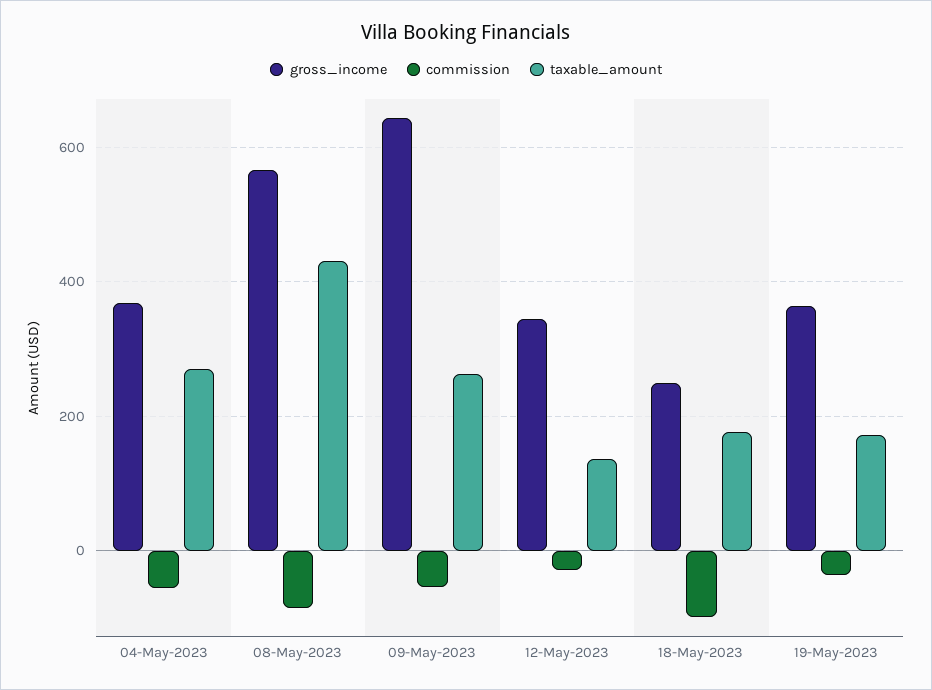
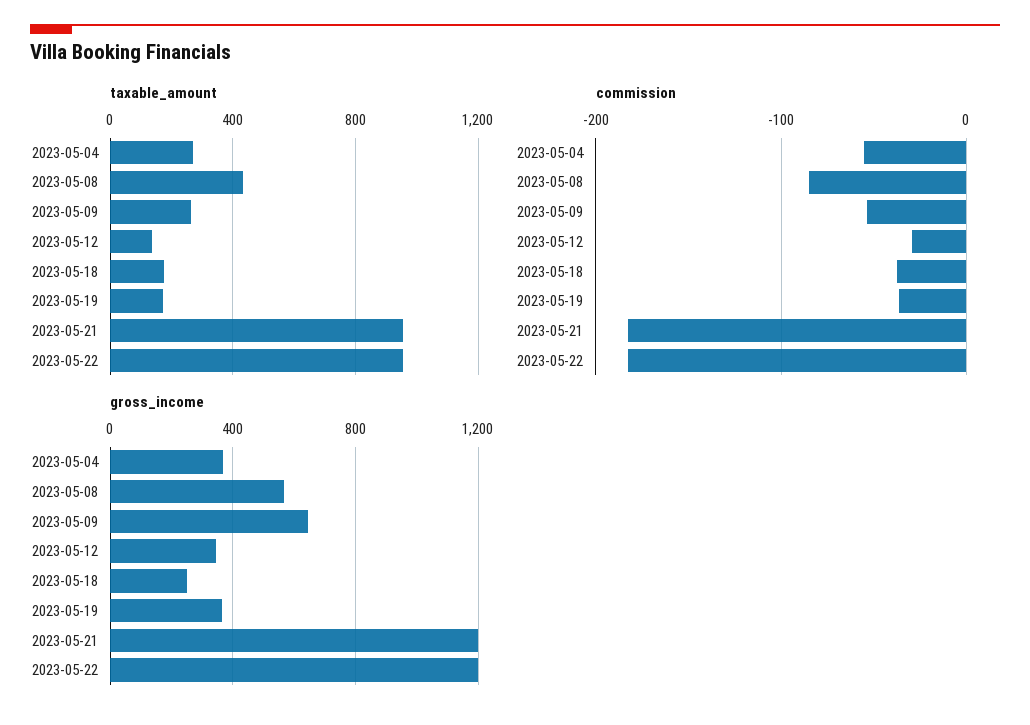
commission, 18-May-2023: -100 -> -40
taxable_amount, 2023-05-21: none -> 950
taxable_amount, 2023-05-22: none -> 950
commission, 2023-05-21: none -> -180
commission, 2023-05-22: none -> -180
gross_income, 2023-05-21: none -> 1200
gross_income, 2023-05-22: none -> 1200

